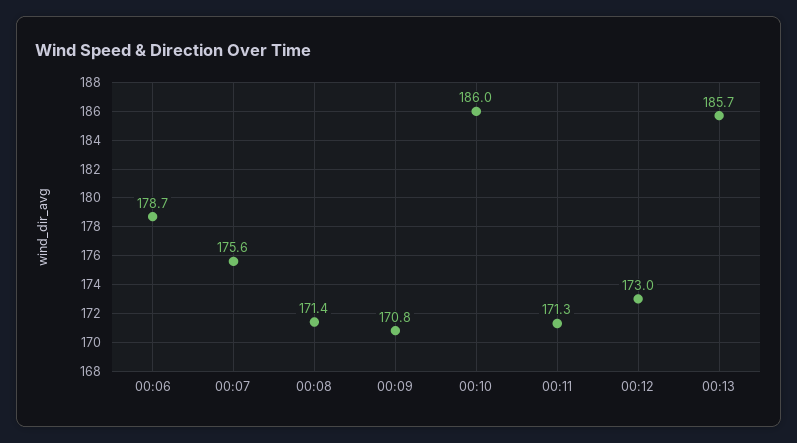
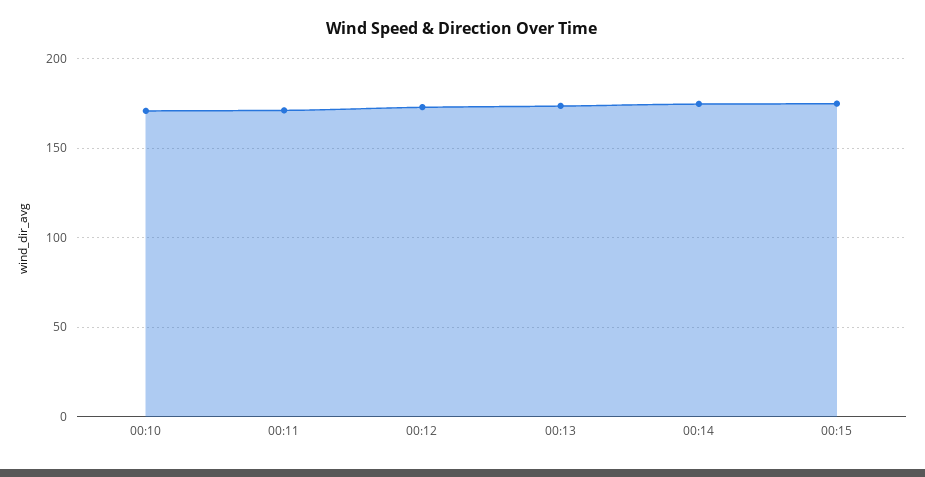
00:06: 178.7 -> none
00:07: 175.6 -> none
00:08: 171.4 -> none
00:09: 170.8 -> none
00:10: 186 -> 170
00:13: 185.7 -> 175
00:14: none -> 175
00:15: none -> 175

